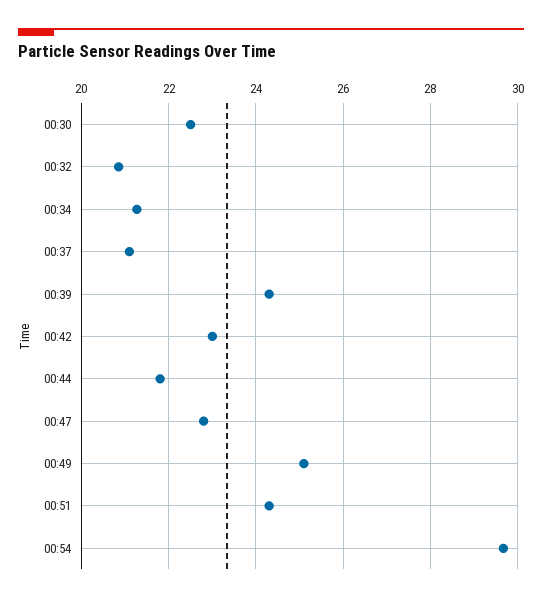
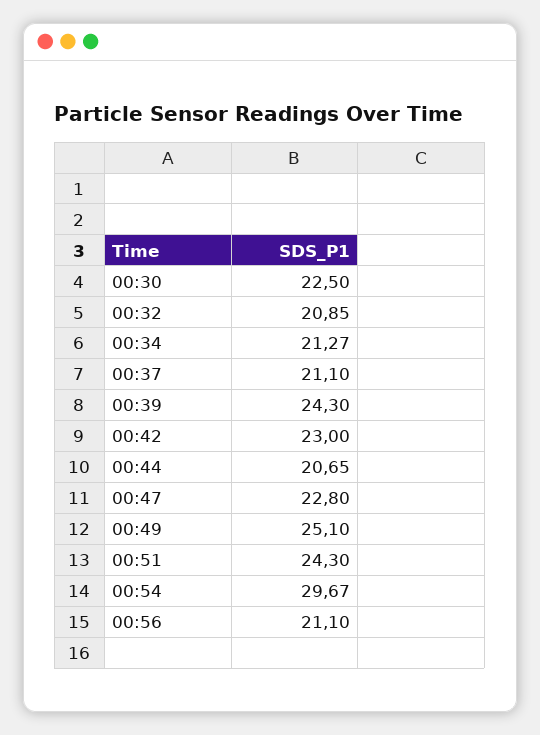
00:44: 21.8 -> 20.65
00:56: none -> 21.1

